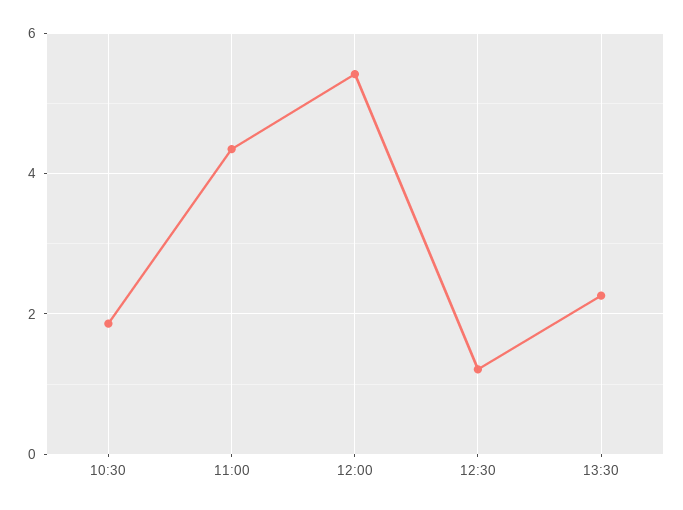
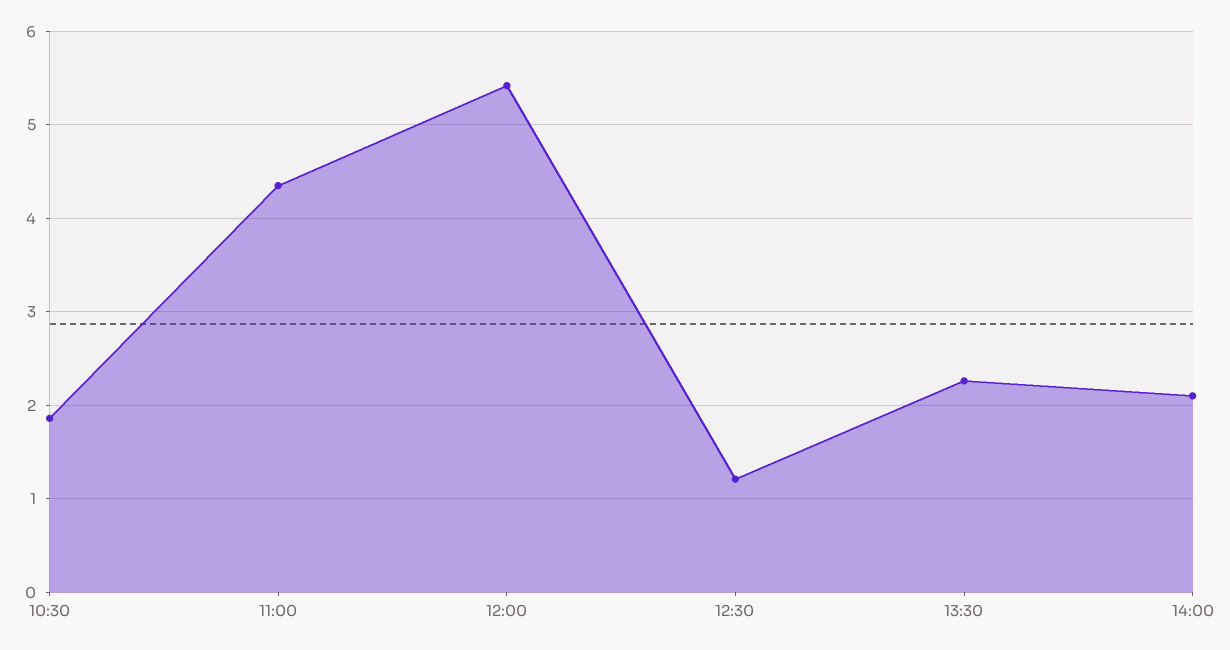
14:00: none -> 2.1

